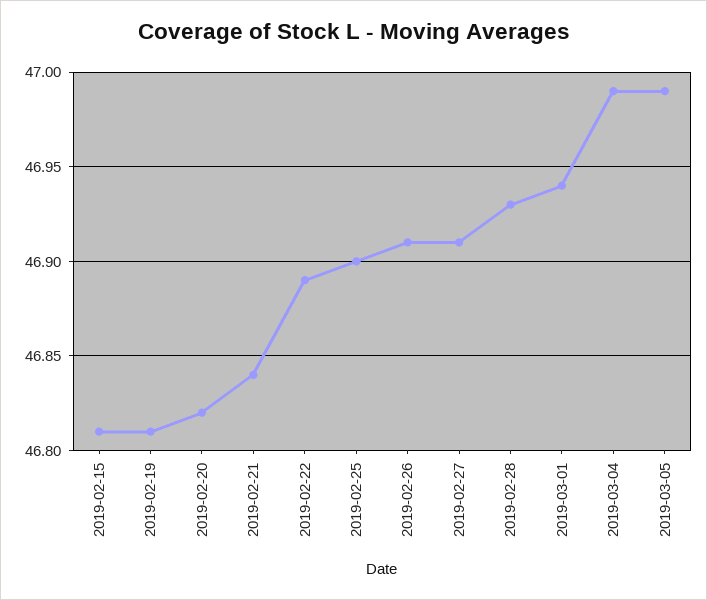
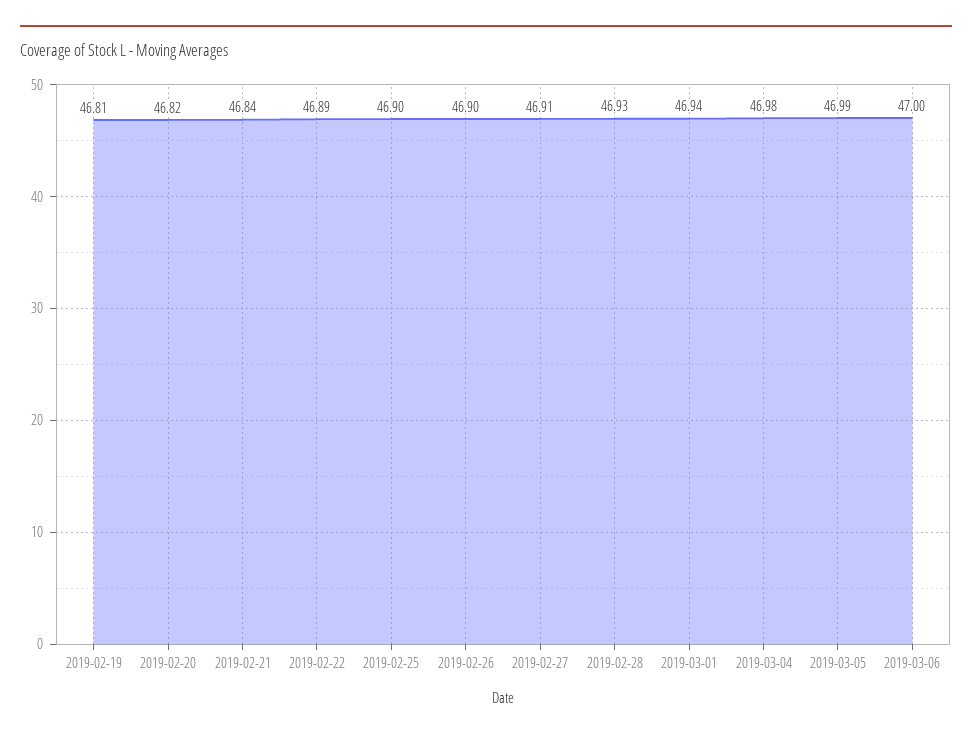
2019-02-15: 46.81 -> none
2019-02-26: 46.91 -> 46.9
2019-03-04: 46.99 -> 46.98
2019-03-06: none -> 47

